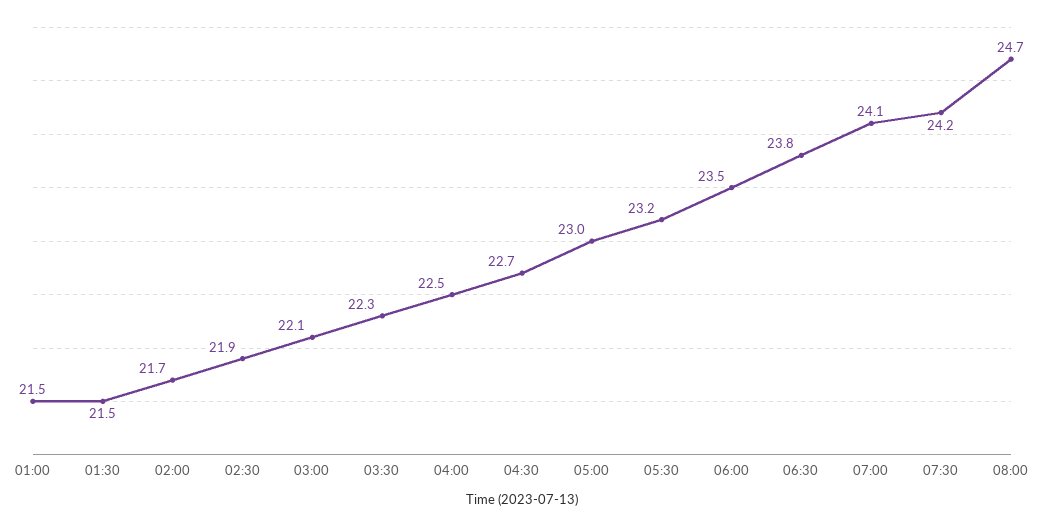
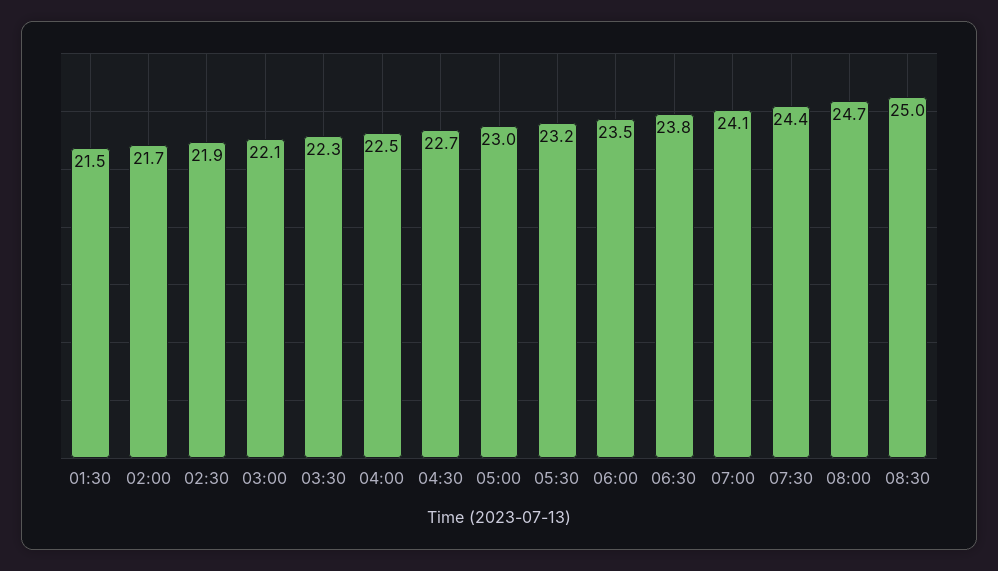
01:00: 21.5 -> none
07:30: 24.2 -> 24.4
08:30: none -> 25

